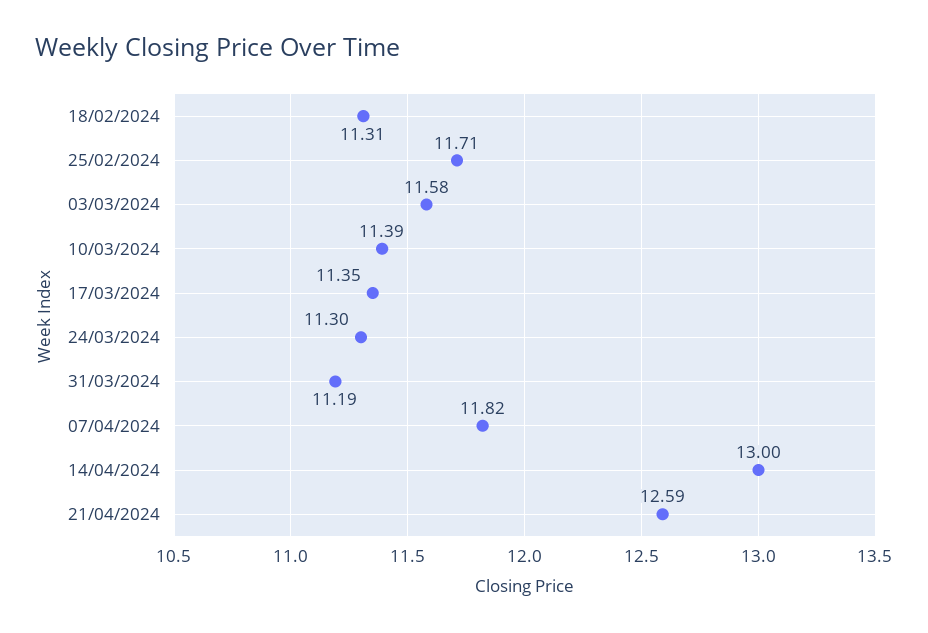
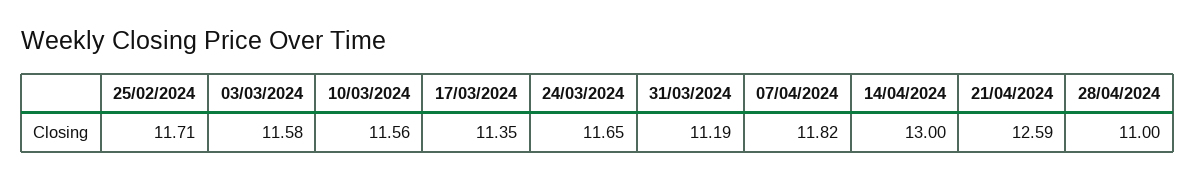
18/02/2024: 11.31 -> none
10/03/2024: 11.39 -> 11.56
24/03/2024: 11.3 -> 11.65
28/04/2024: none -> 11

